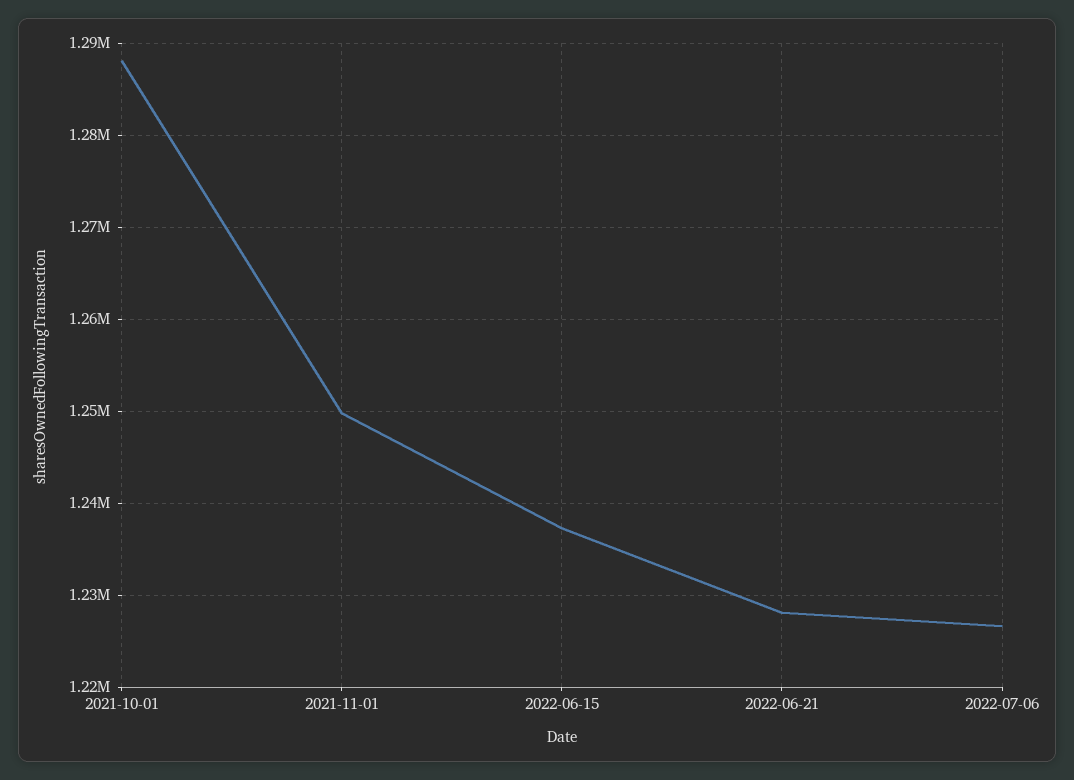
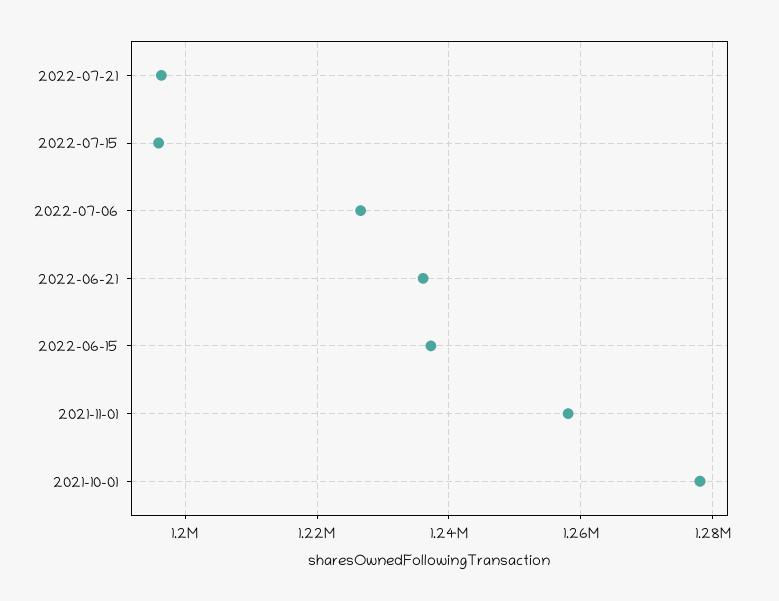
2021-10-01: 1288000 -> 1278000
2021-11-01: 1250000 -> 1258000
2022-06-21: 1228000 -> 1236000
2022-07-21: none -> 1196000
2022-07-15: none -> 1196000

